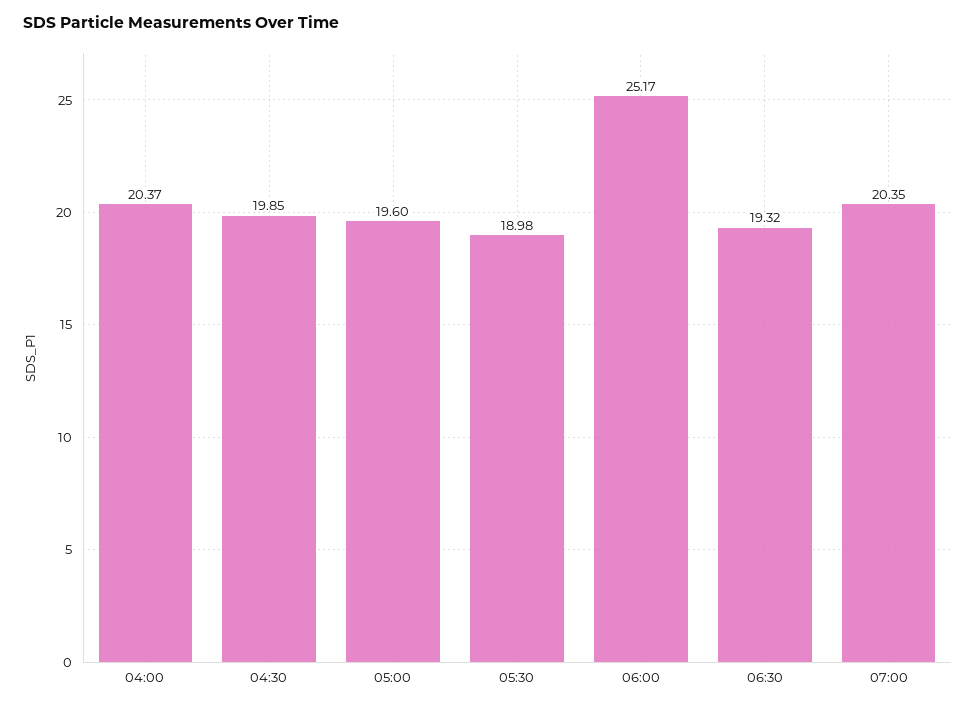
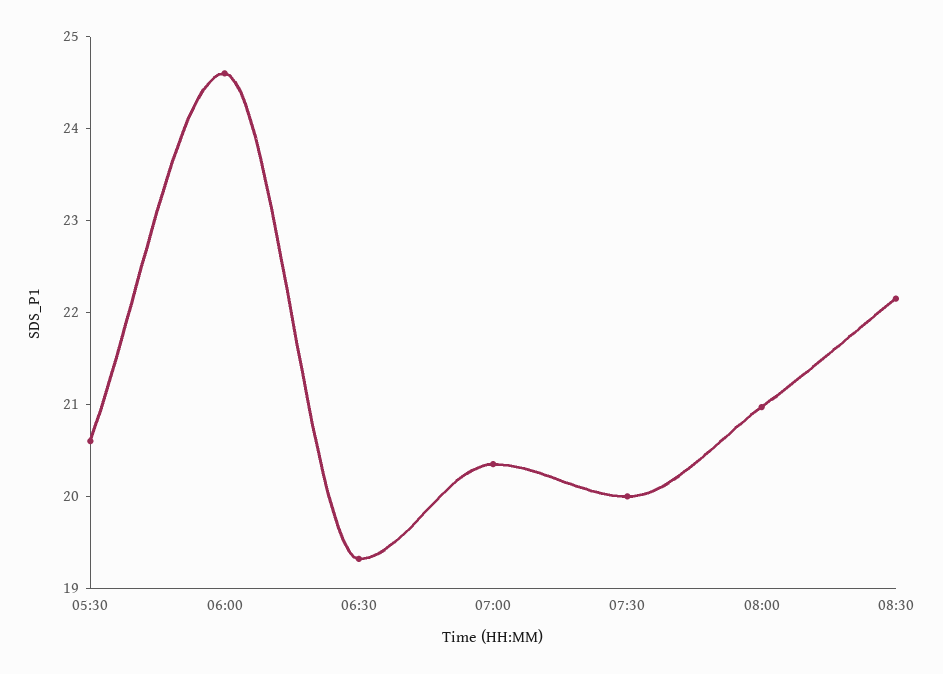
04:00: 20.37 -> none
04:30: 19.85 -> none
05:00: 19.6 -> none
05:30: 18.98 -> 20.6
06:00: 25.17 -> 24.6
07:30: none -> 20
08:00: none -> 21
08:30: none -> 22.2

